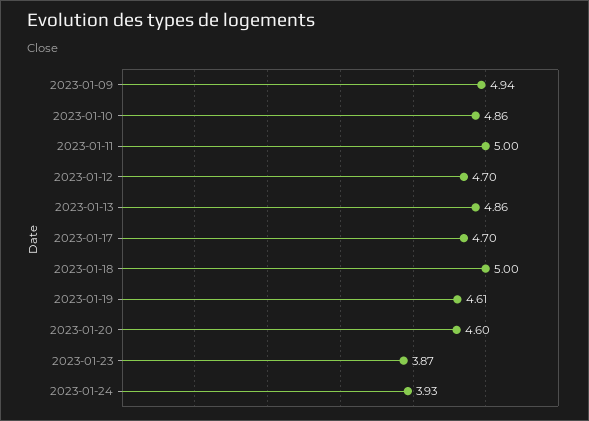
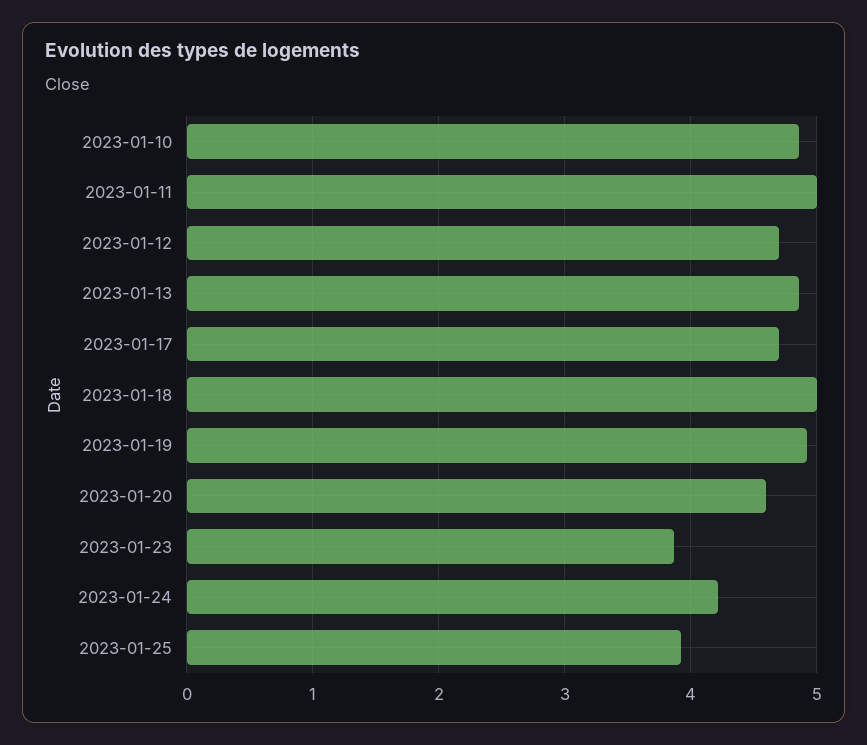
2023-01-09: 4.94 -> none
2023-01-19: 4.61 -> 4.9
2023-01-24: 3.93 -> 4.2
2023-01-25: none -> 3.9

